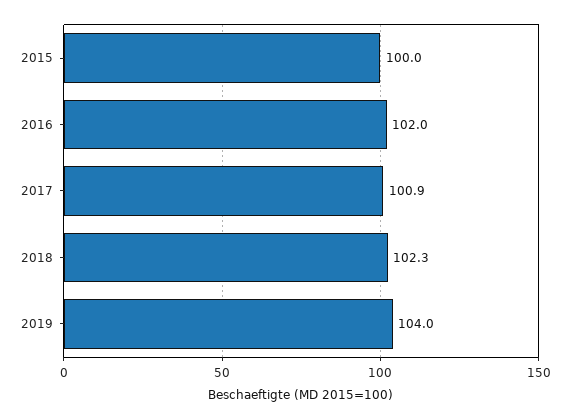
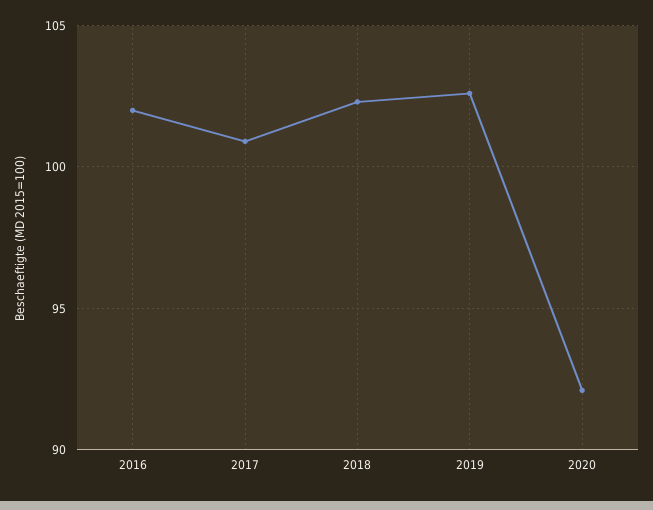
2015: 100 -> none
2019: 104 -> 102.5
2020: none -> 92

